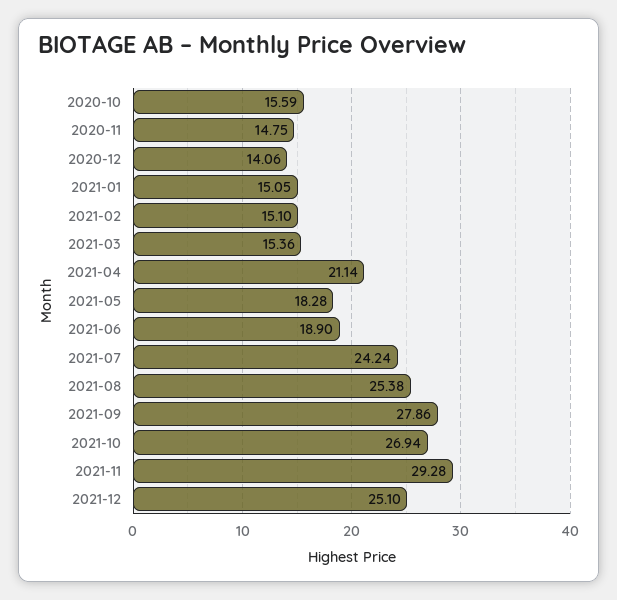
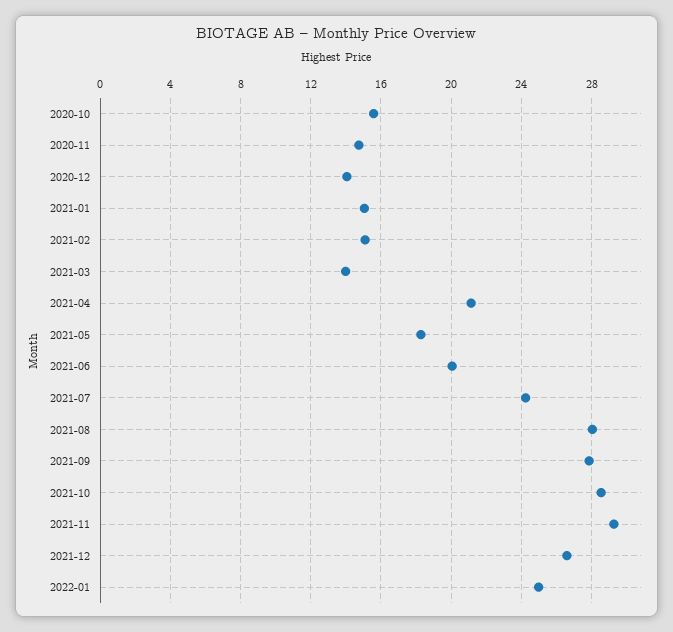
2021-03: 15.36 -> 14
2021-06: 18.9 -> 20
2021-08: 25.38 -> 28
2021-10: 26.94 -> 28.5
2021-12: 25.1 -> 26.5
2022-01: none -> 25

